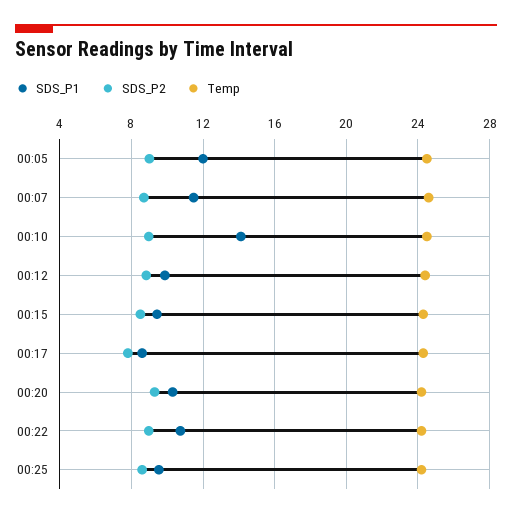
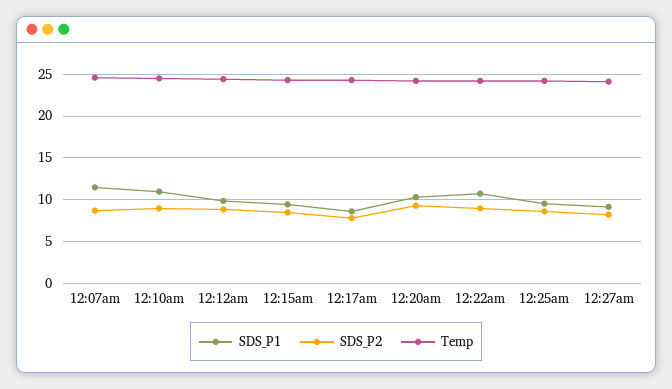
SDS_P1, 00:05: 12 -> none
SDS_P2, 00:05: 9 -> none
Temp, 00:05: 24.5 -> none
SDS_P1, 00:10: 14 -> 11
SDS_P1, 12:27am: none -> 9
SDS_P2, 12:27am: none -> 8
Temp, 12:27am: none -> 24

